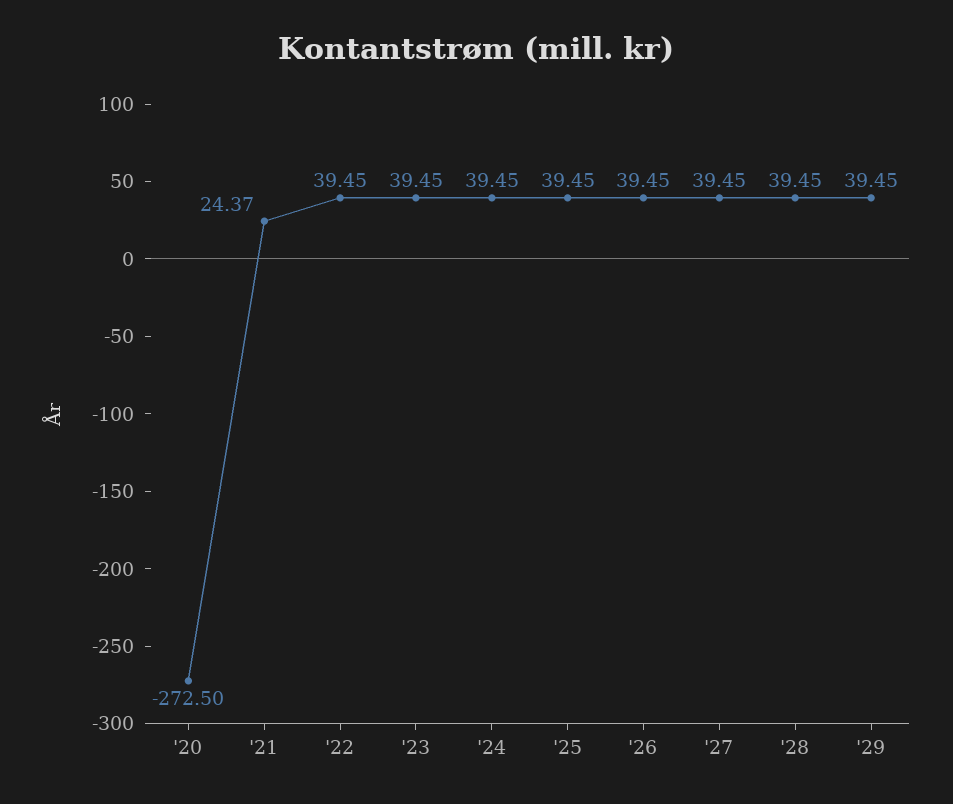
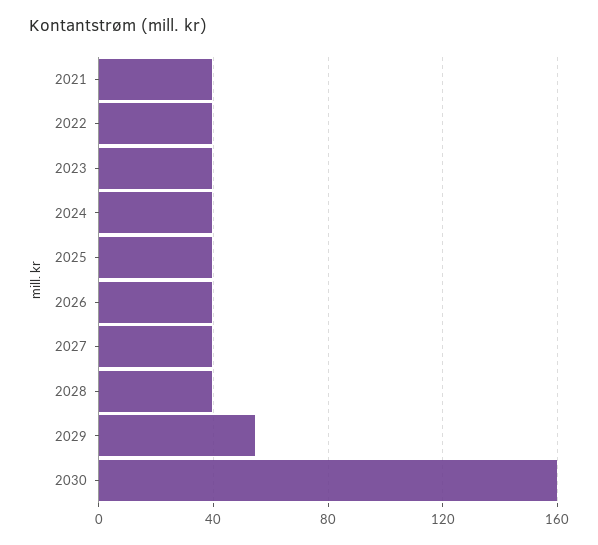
'20: -272.5 -> none
'21: 24.37 -> 40
'29: 39.45 -> 55
2030: none -> 160

